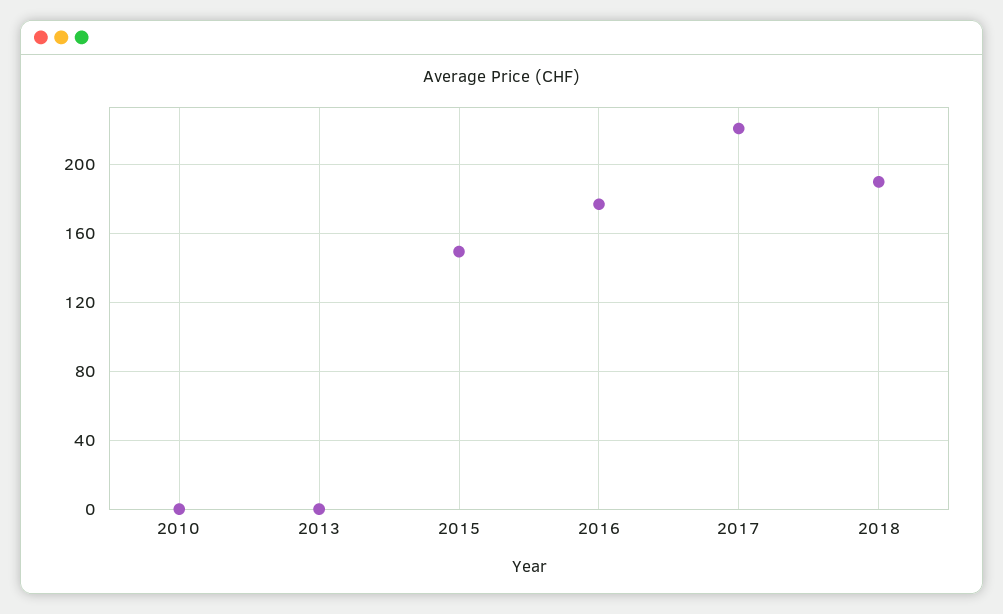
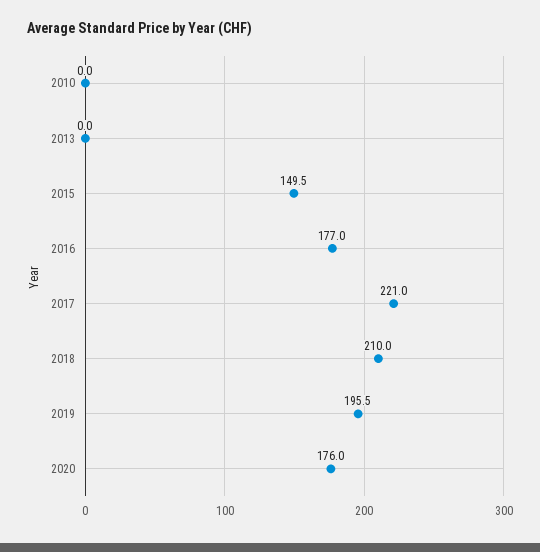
2018: 190 -> 210
2019: none -> 195.5
2020: none -> 176

